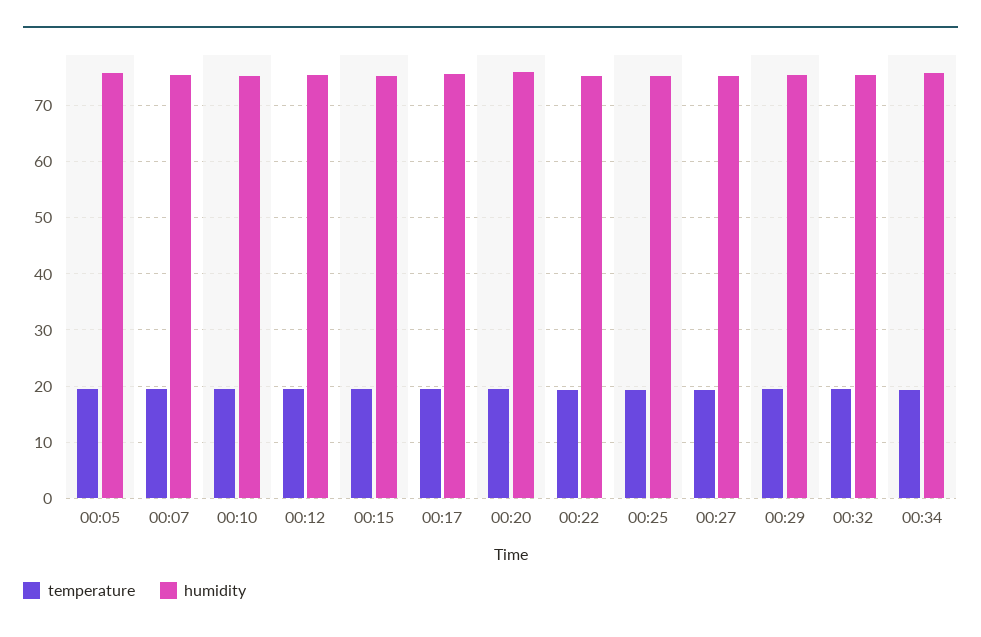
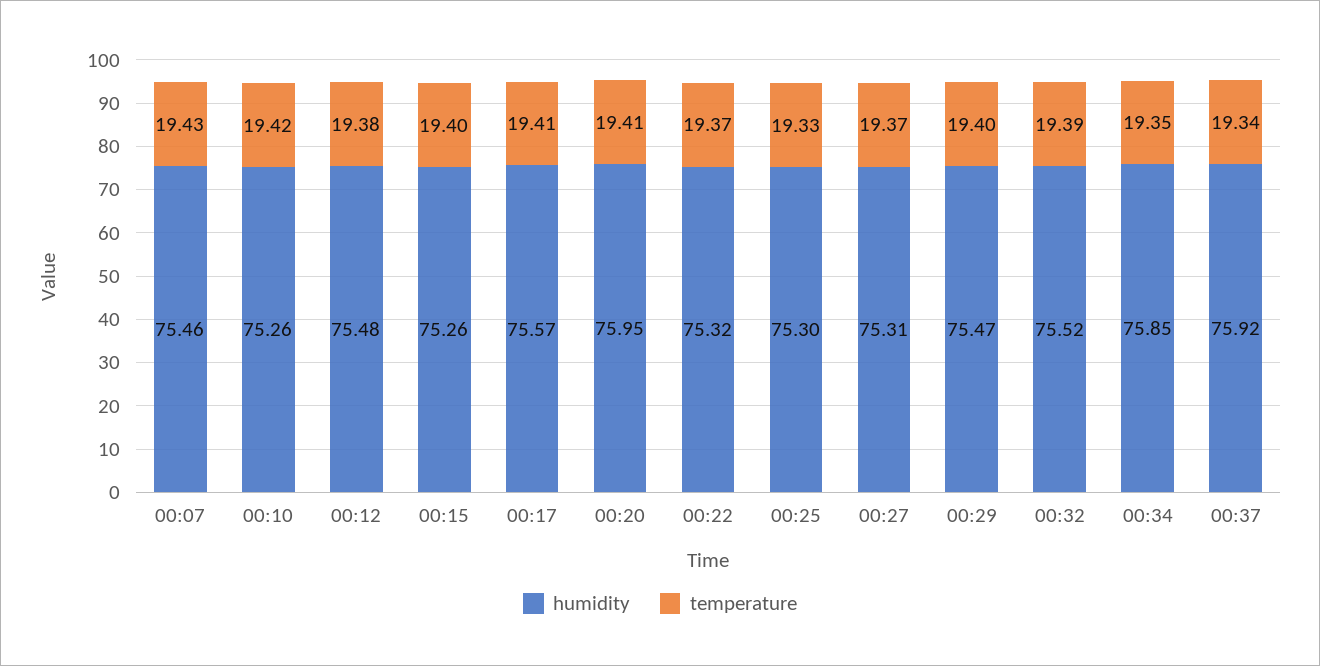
temperature, 00:05: 20 -> none
humidity, 00:05: 76 -> none
humidity, 00:37: none -> 75.92
temperature, 00:37: none -> 19.34

